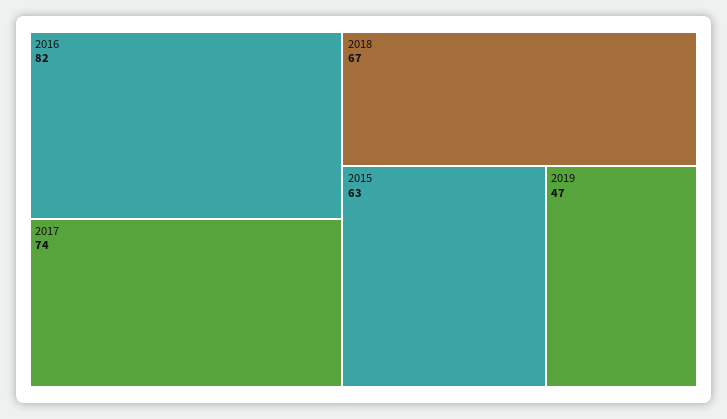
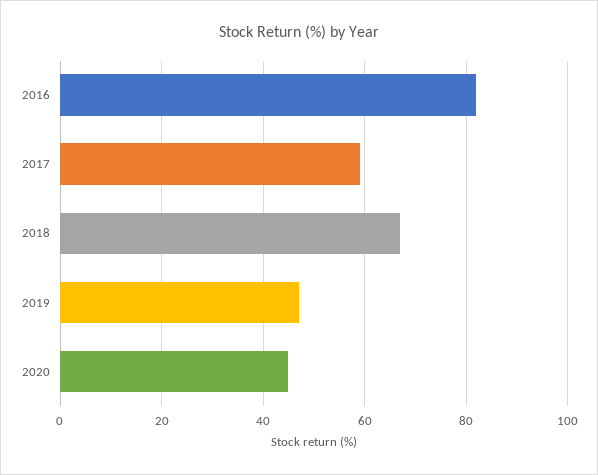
2017: 74 -> 60
2015: 63 -> none
2020: none -> 45

